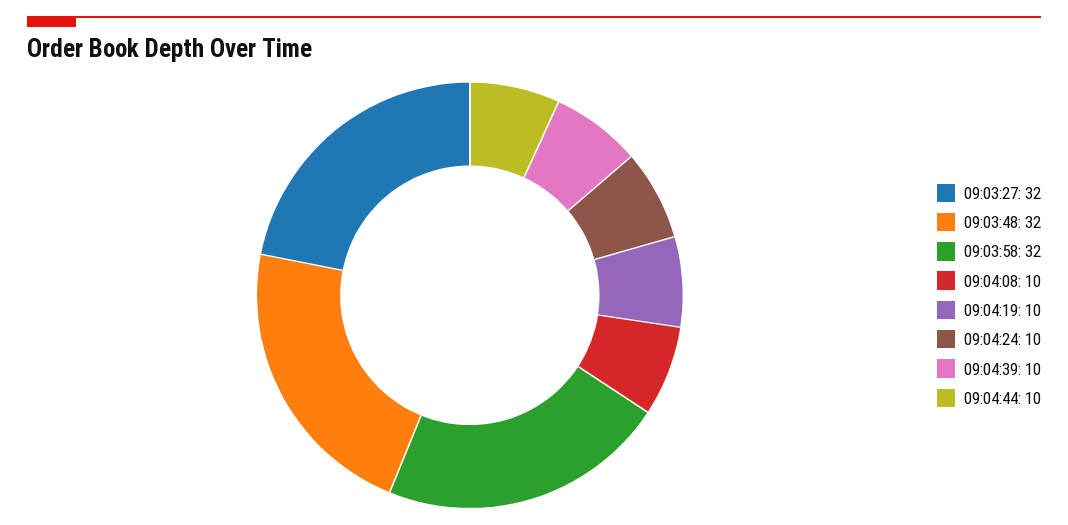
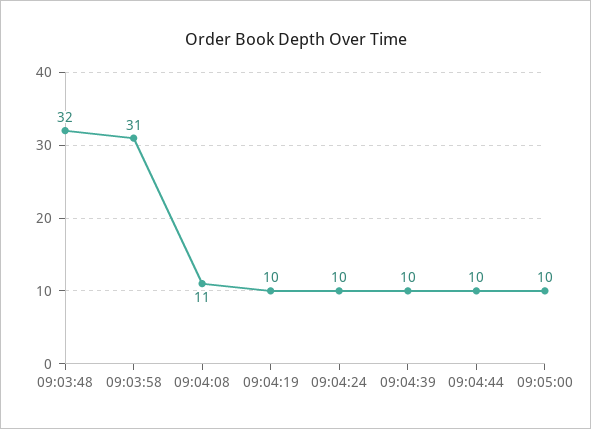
09:03:27: 32 -> none
09:03:58: 32 -> 31
09:04:08: 10 -> 11
09:05:00: none -> 10

